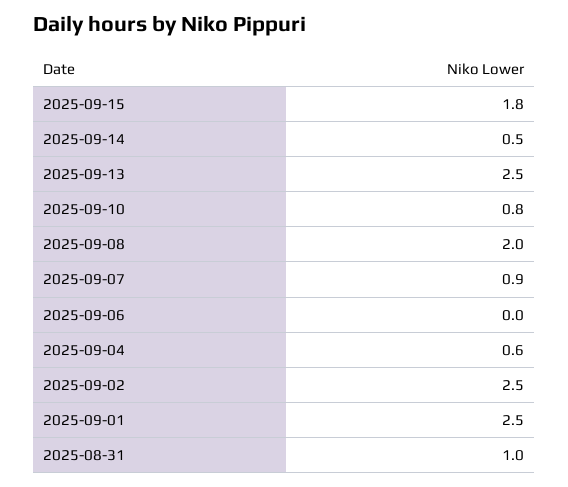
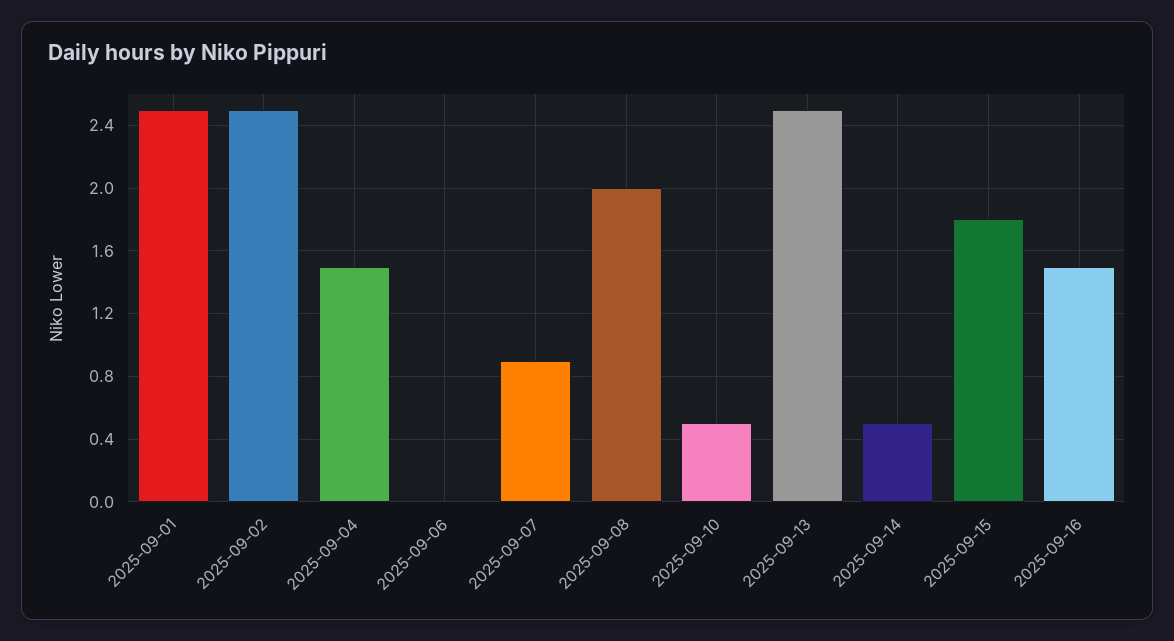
2025-09-10: 0.8 -> 0.5
2025-09-04: 0.6 -> 1.5
2025-08-31: 1 -> none
2025-09-16: none -> 1.5

